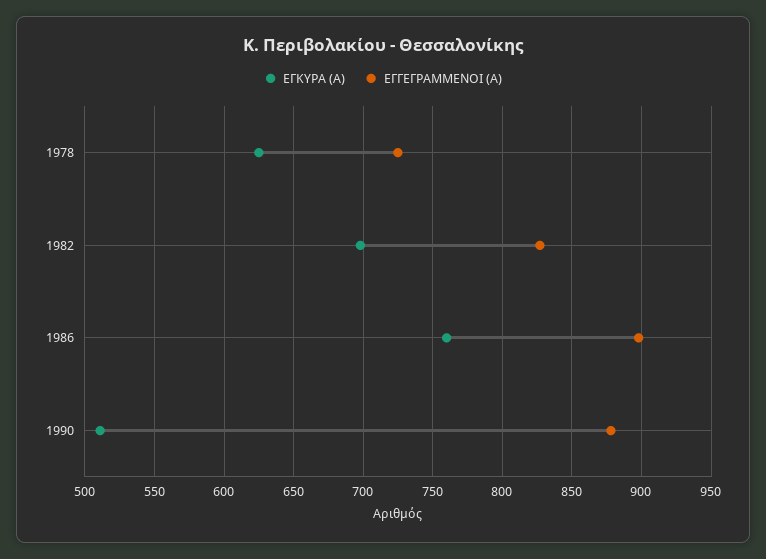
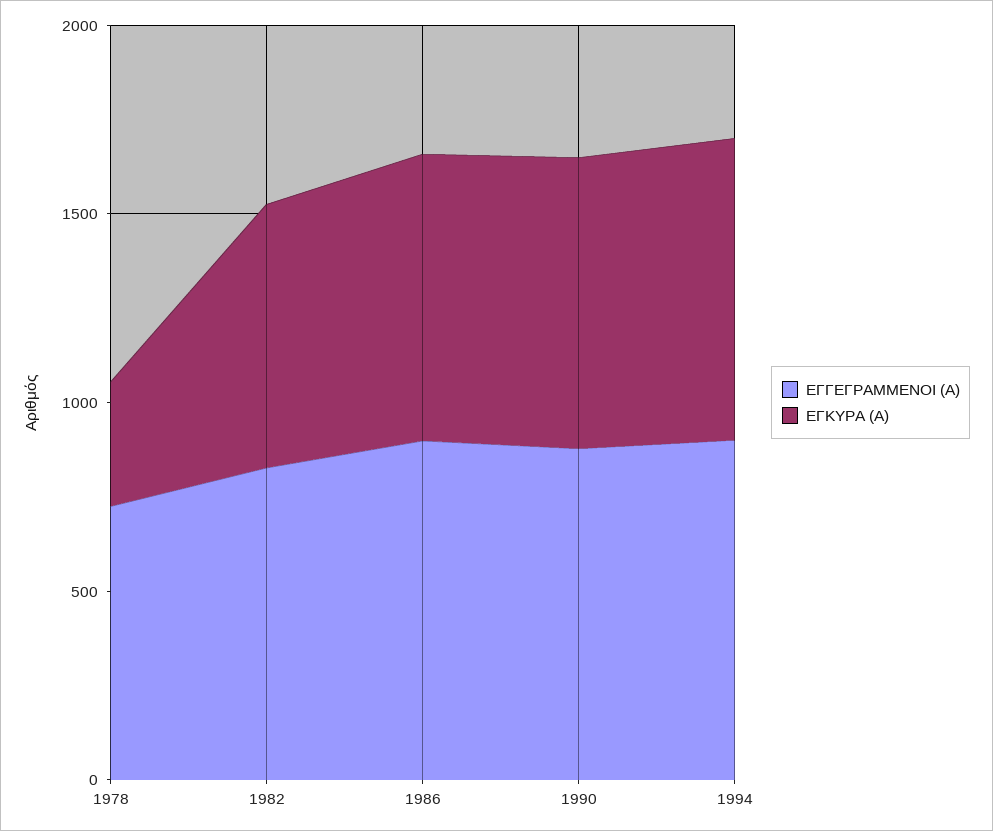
ΕΓΚΥΡΑ (Α), 1978: 625 -> 300
ΕΓΚΥΡΑ (Α), 1990: 510 -> 800
ΕΓΓΕΓΡΑΜΜΕΝΟΙ (Α), 1994: none -> 900
ΕΓΚΥΡΑ (Α), 1994: none -> 800

